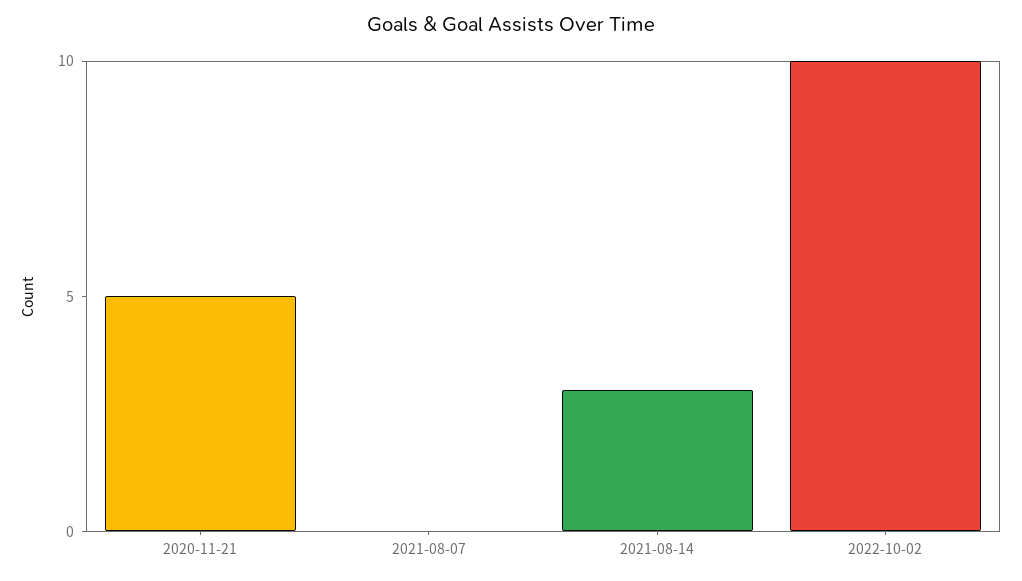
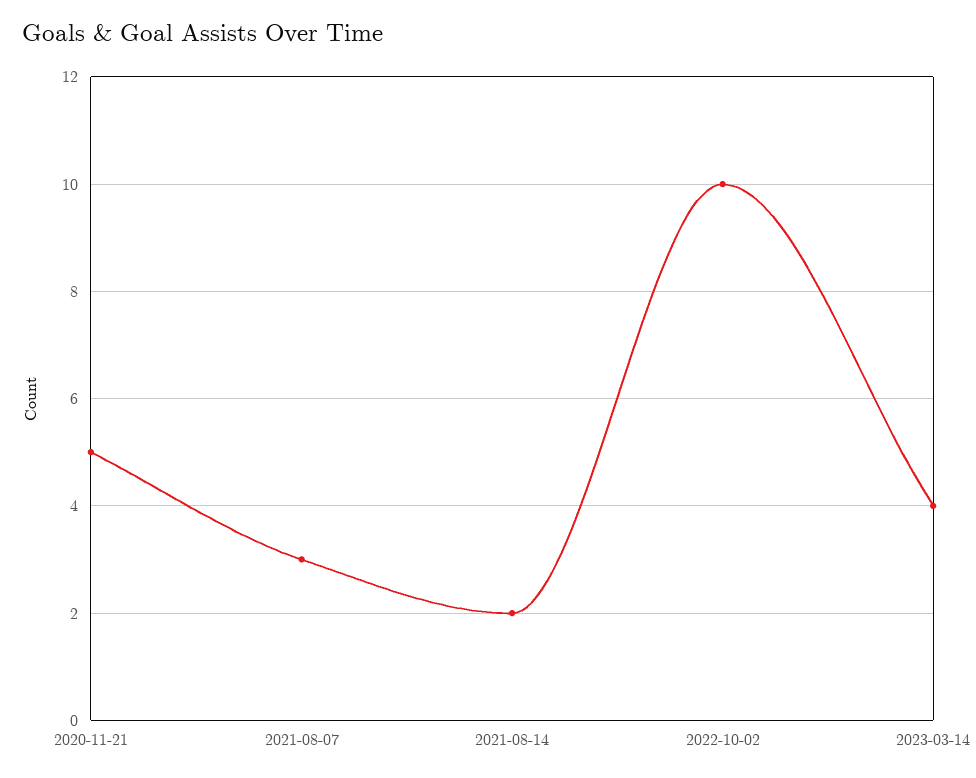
2021-08-07: 0 -> 3
2021-08-14: 3 -> 2
2023-03-14: none -> 4

